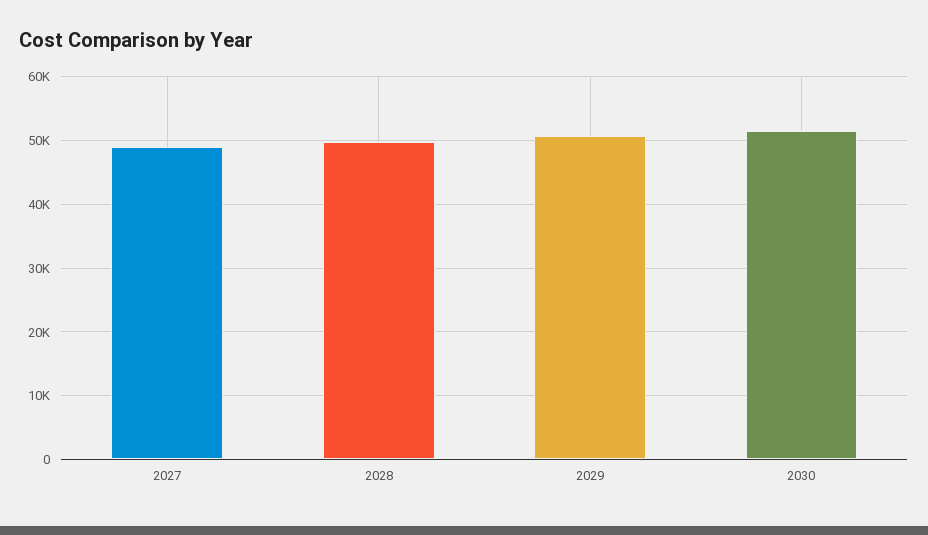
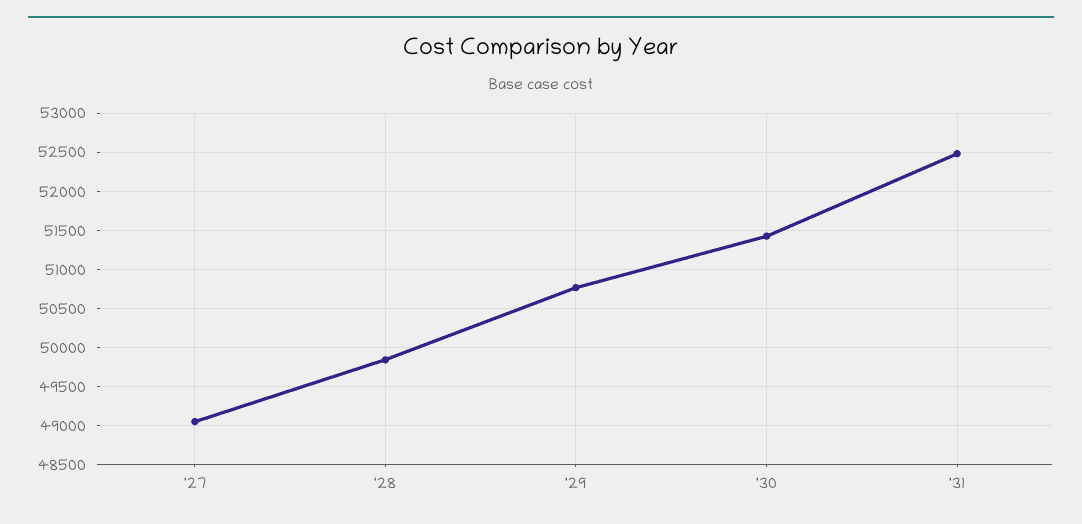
'31: none -> 52500

